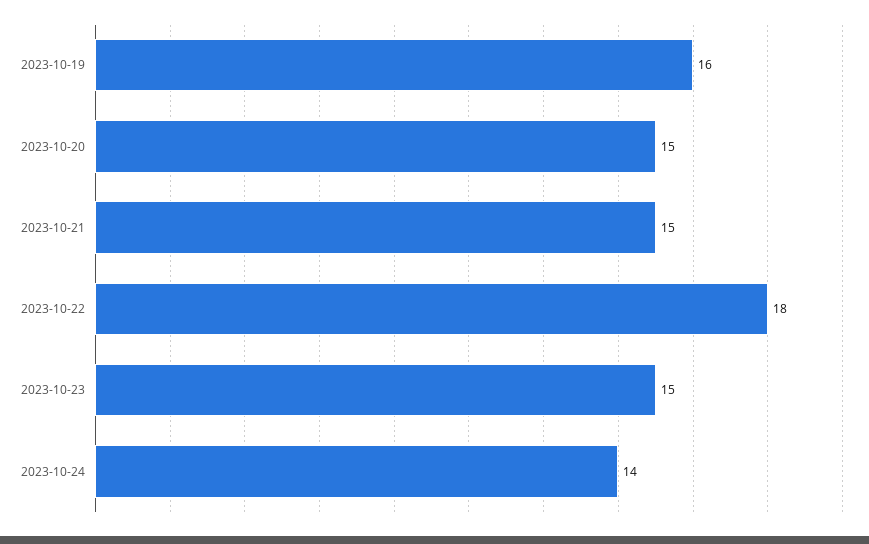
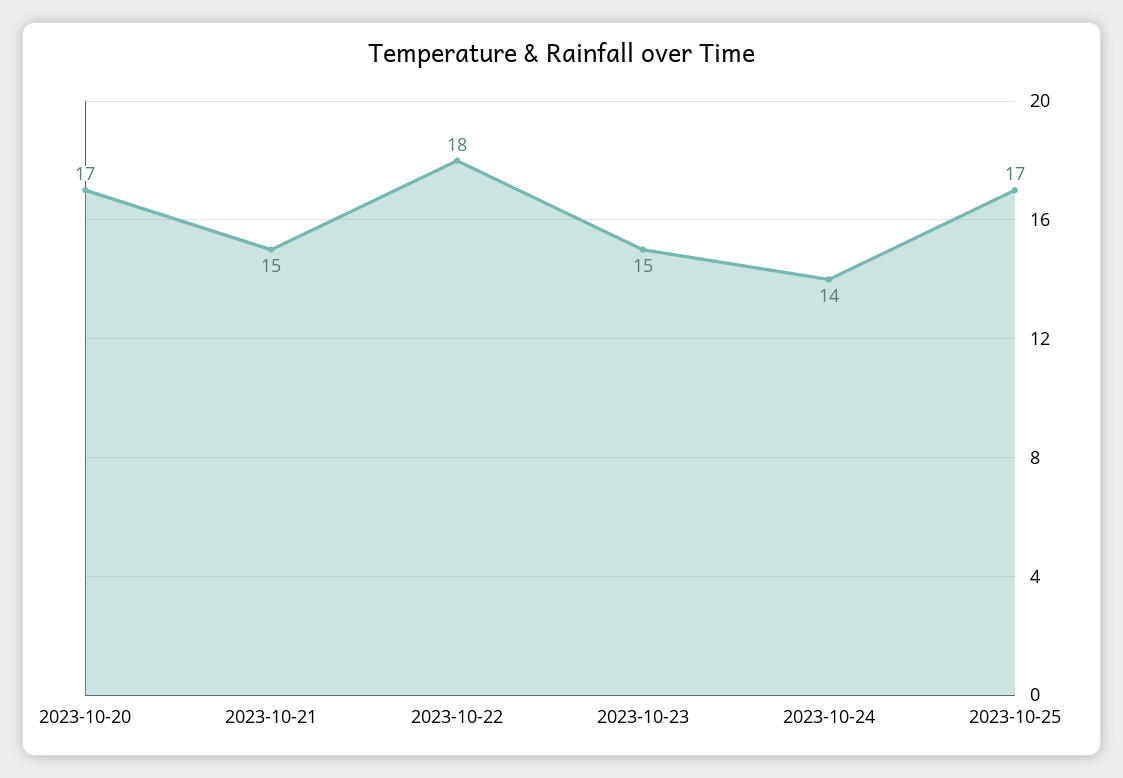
2023-10-19: 16 -> none
2023-10-20: 15 -> 17
2023-10-25: none -> 17

